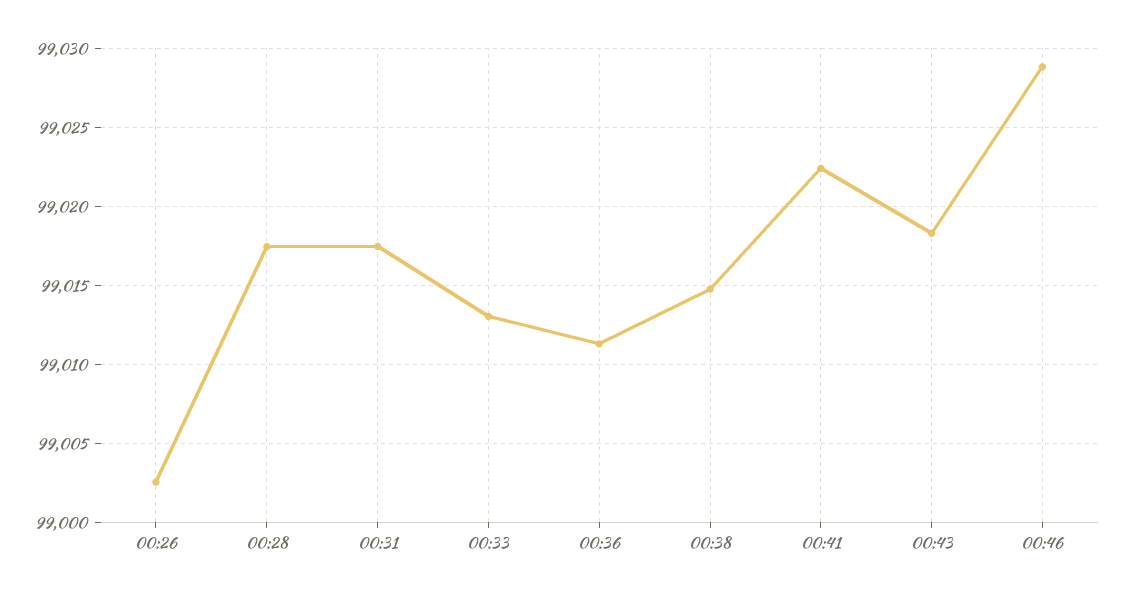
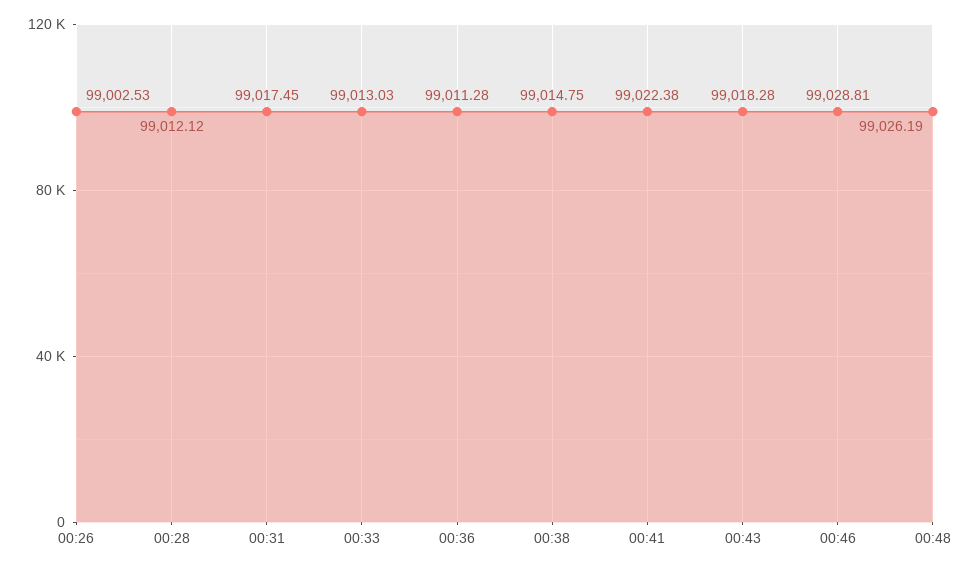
00:28: 99017.5 -> 99012.12
00:48: none -> 99026.19

